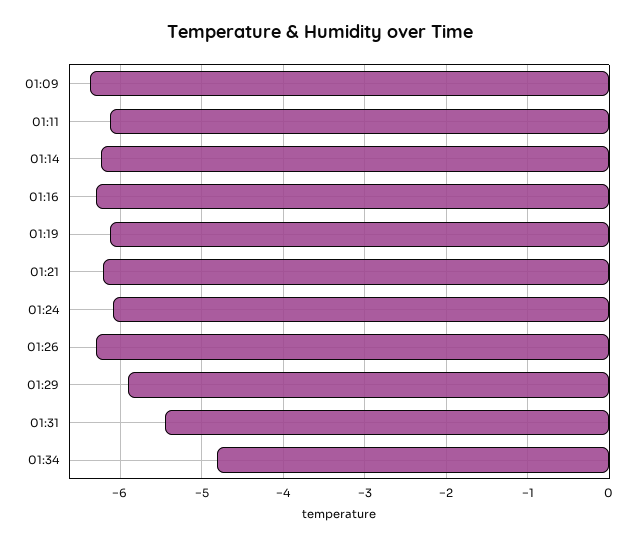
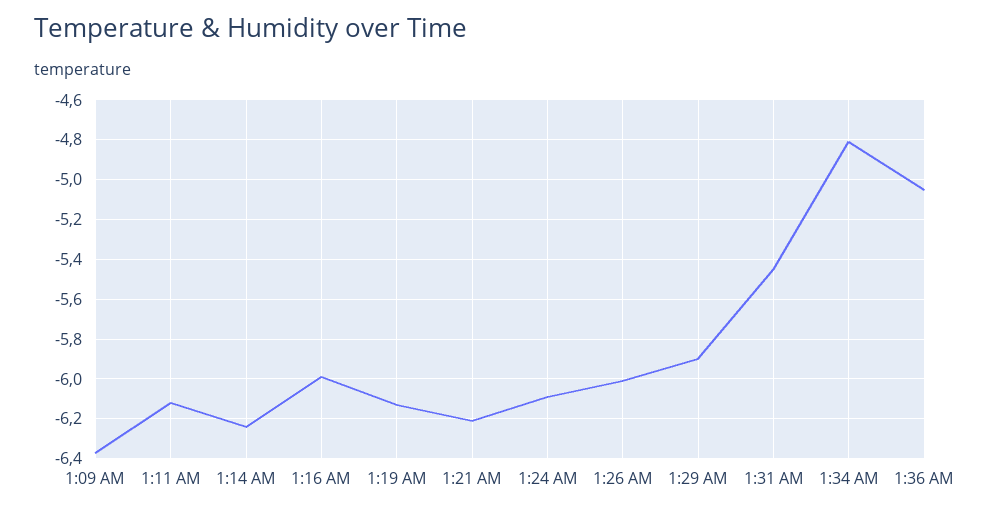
01:16: -6.3 -> -6
01:26: -6.3 -> -6
1:36 AM: none -> -5.05

